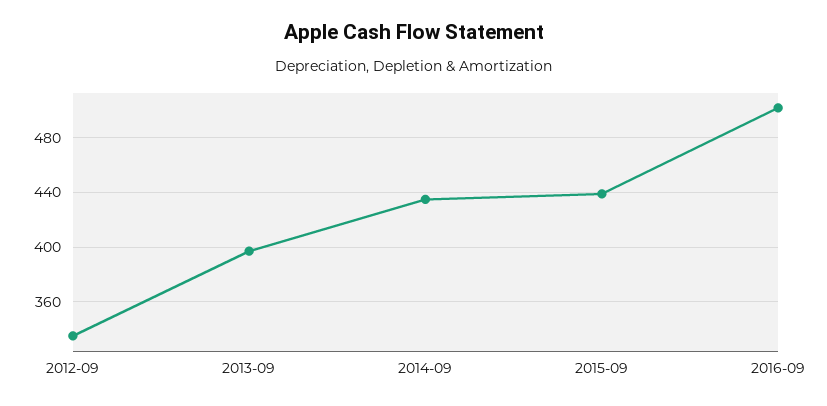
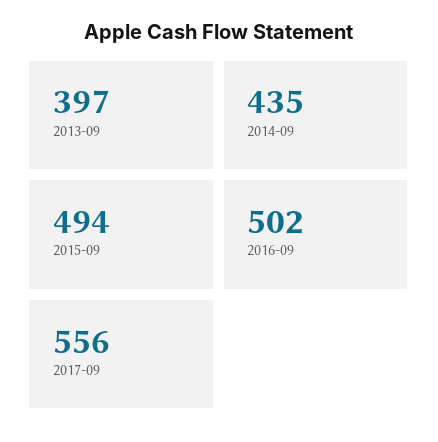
2012-09: 335 -> none
2015-09: 440 -> 494
2017-09: none -> 556

